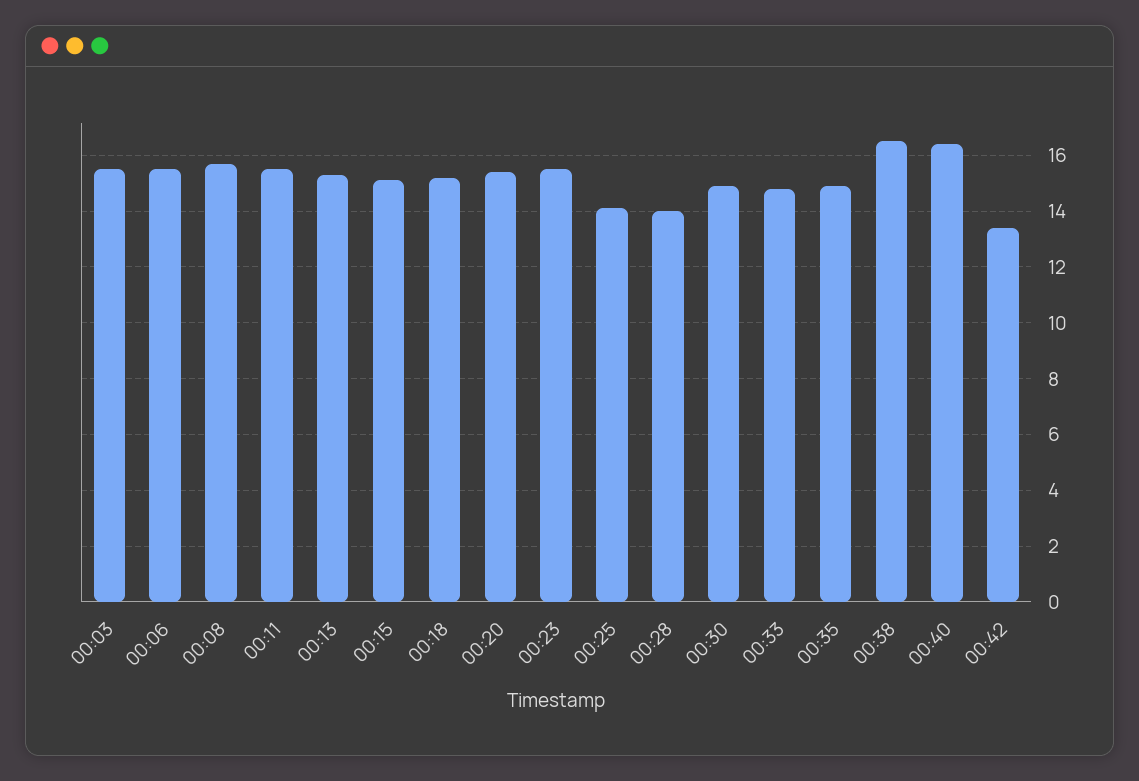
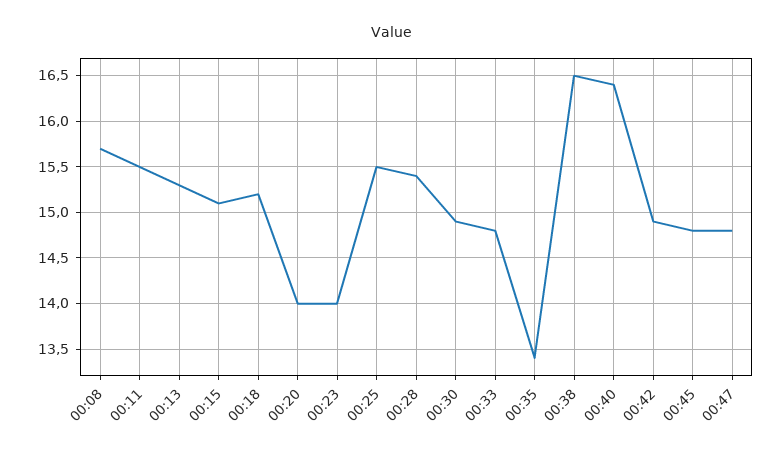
00:03: 15.5 -> none
00:06: 15.5 -> none
00:20: 15.5 -> 14
00:23: 15.5 -> 14
00:25: 14 -> 15.5
00:28: 14 -> 15.4
00:35: 15 -> 13.4
00:42: 13.5 -> 14.9
00:45: none -> 14.8
00:47: none -> 14.8

